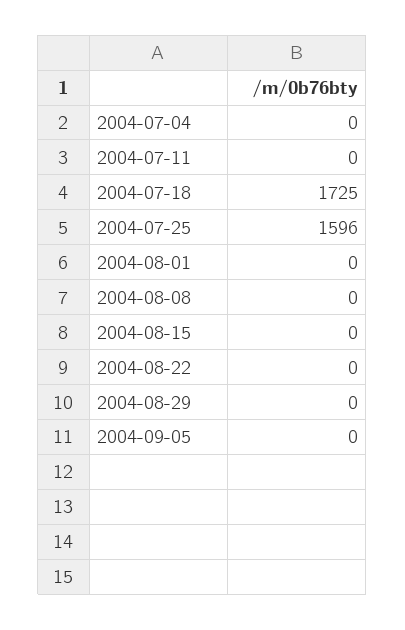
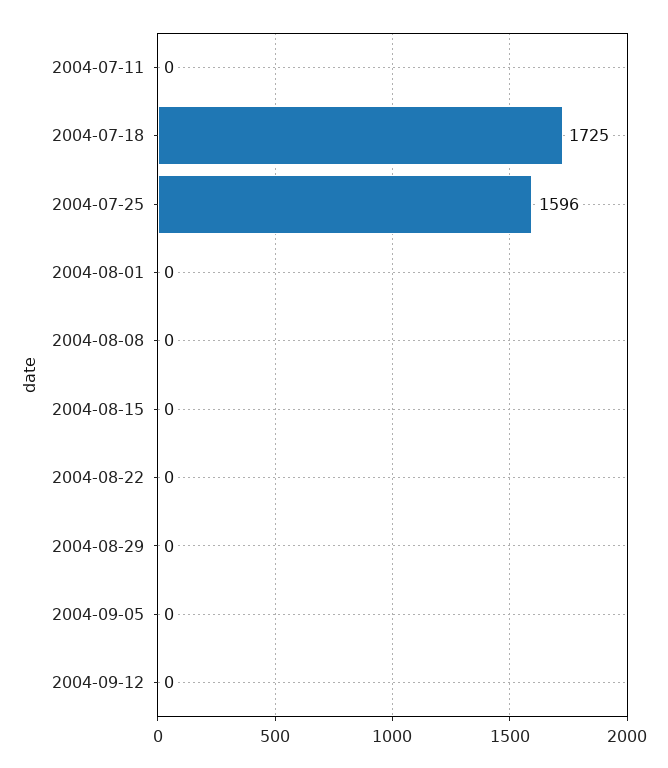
2004-07-04: 0 -> none
2004-09-12: none -> 0

